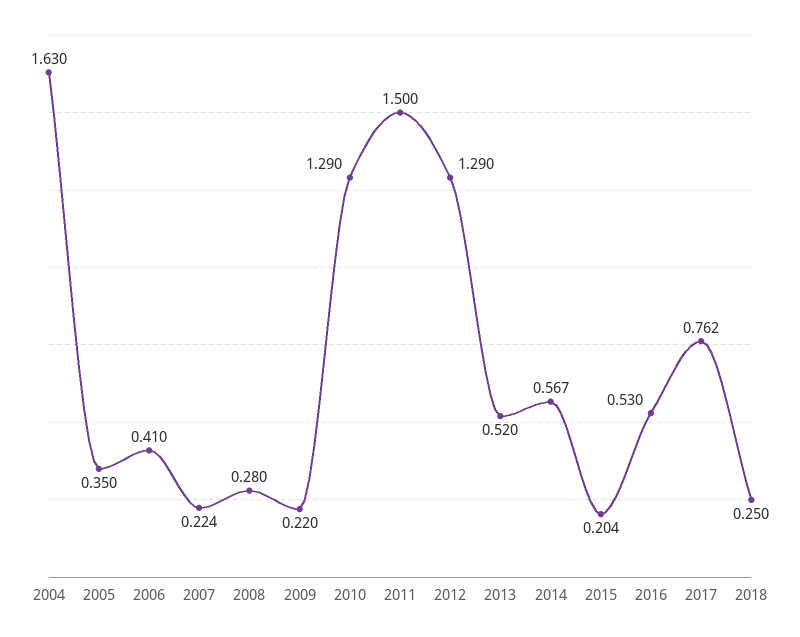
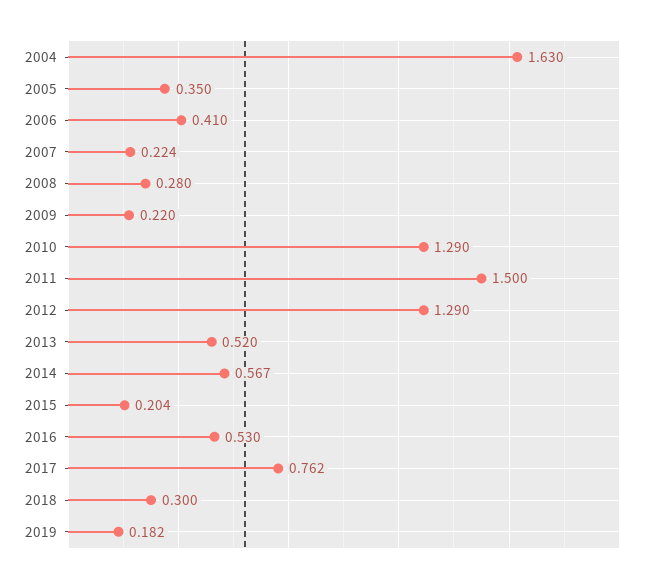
2018: 0.25 -> 0.3
2019: none -> 0.182

